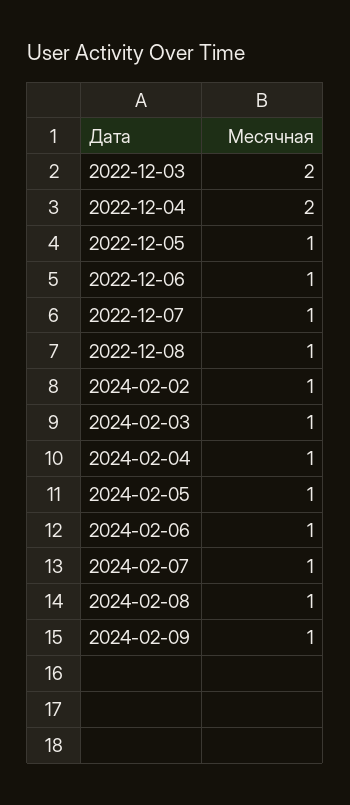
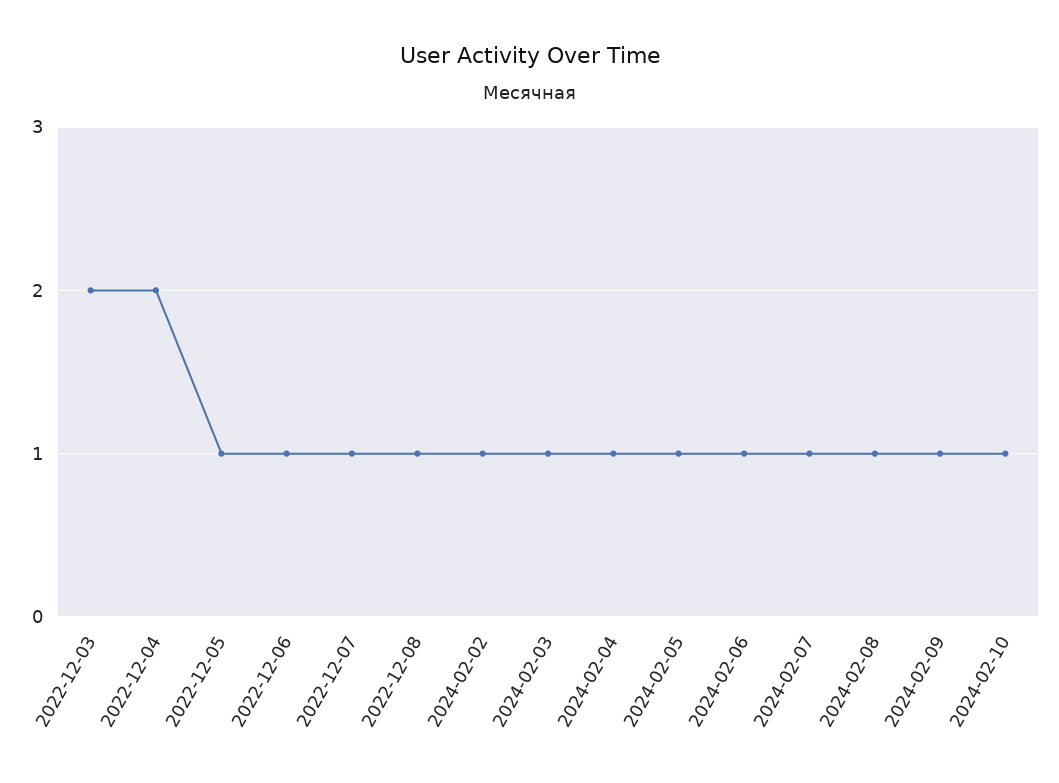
2024-02-10: none -> 1

